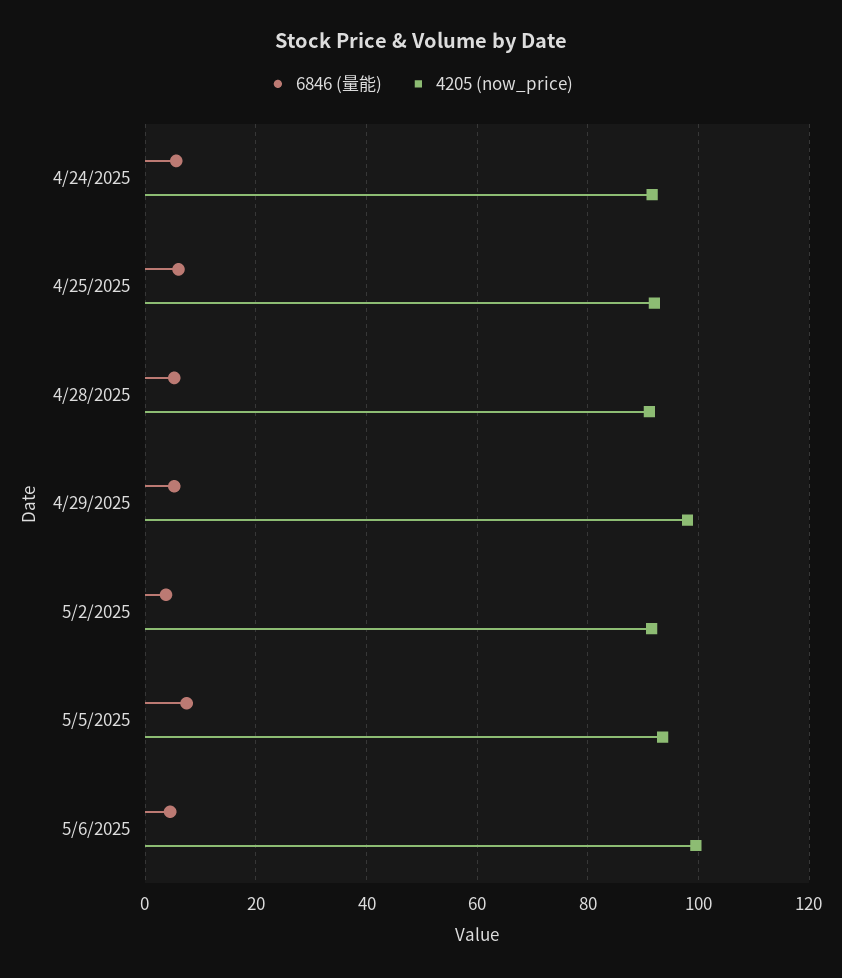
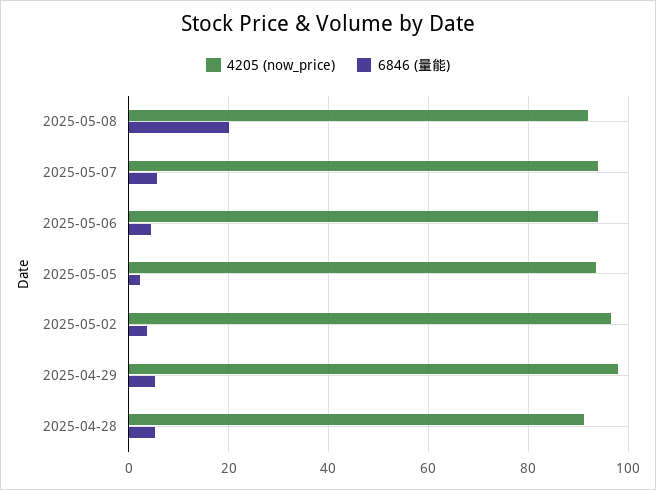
6846 (量能), 4/24/2025: 6 -> none
4205 (now_price), 4/24/2025: 92 -> none
6846 (量能), 4/25/2025: 6 -> none
4205 (now_price), 4/25/2025: 92 -> none
4205 (now_price), 5/2/2025: 92 -> 96
6846 (量能), 5/5/2025: 8 -> 2
4205 (now_price), 5/6/2025: 100 -> 94
4205 (now_price), 2025-05-08: none -> 92
6846 (量能), 2025-05-08: none -> 20
4205 (now_price), 2025-05-07: none -> 94
6846 (量能), 2025-05-07: none -> 6

